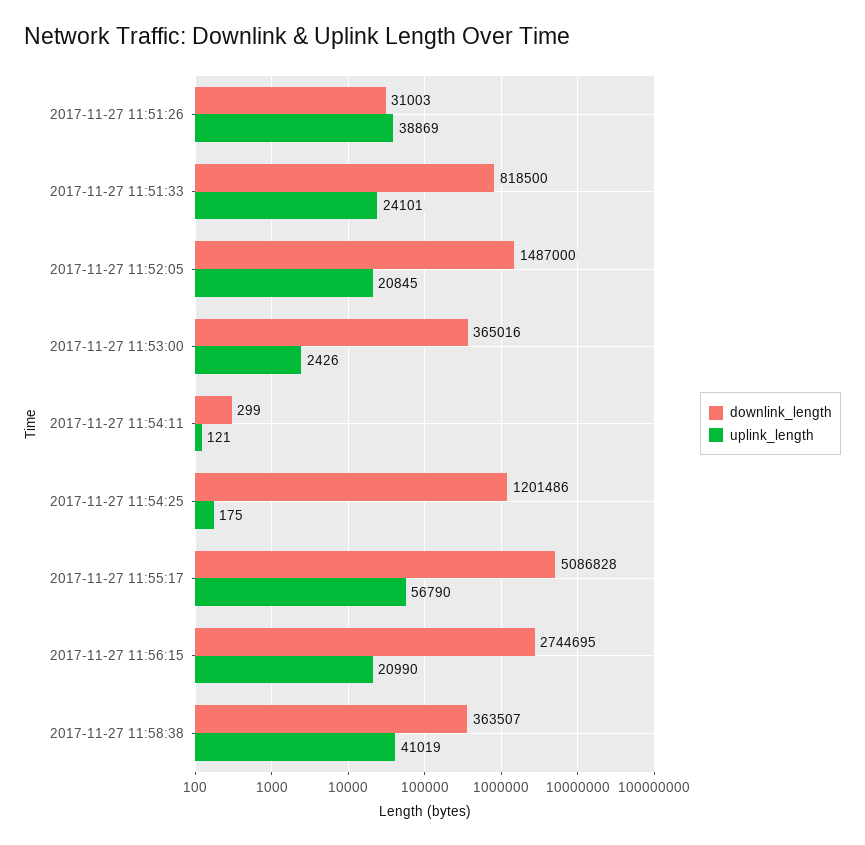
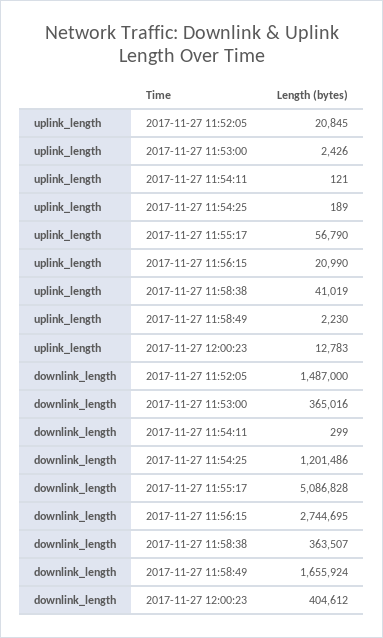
downlink_length, 2017-11-27 11:51:26: 31003 -> none
uplink_length, 2017-11-27 11:51:26: 38869 -> none
downlink_length, 2017-11-27 11:51:33: 818500 -> none
uplink_length, 2017-11-27 11:51:33: 24101 -> none
uplink_length, 2017-11-27 11:54:25: 175 -> 189
uplink_length, 2017-11-27 11:58:49: none -> 2230
uplink_length, 2017-11-27 12:00:23: none -> 12783
downlink_length, 2017-11-27 11:58:49: none -> 1655924
downlink_length, 2017-11-27 12:00:23: none -> 404612

